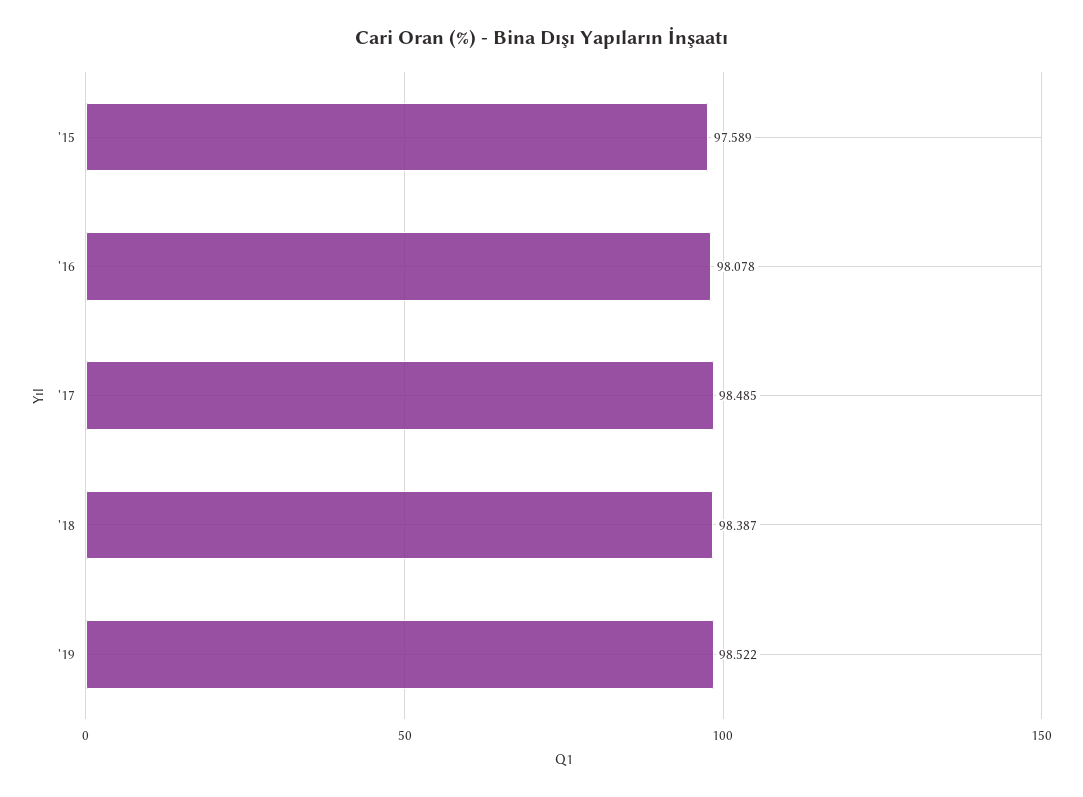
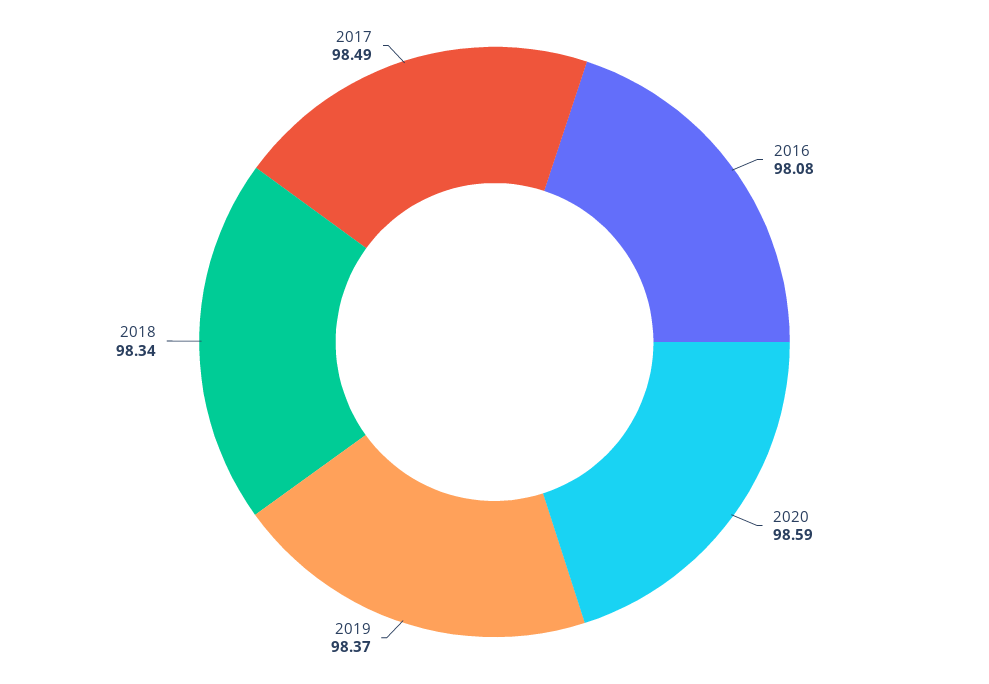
'15: 97.589 -> none
'18: 98.387 -> 98.34
'19: 98.522 -> 98.37
2020: none -> 98.59

